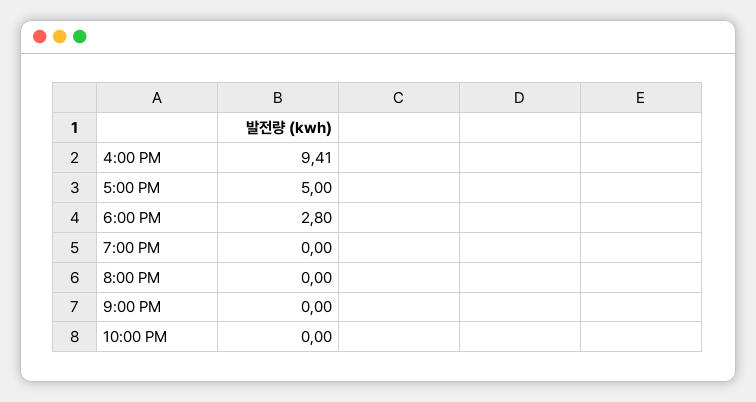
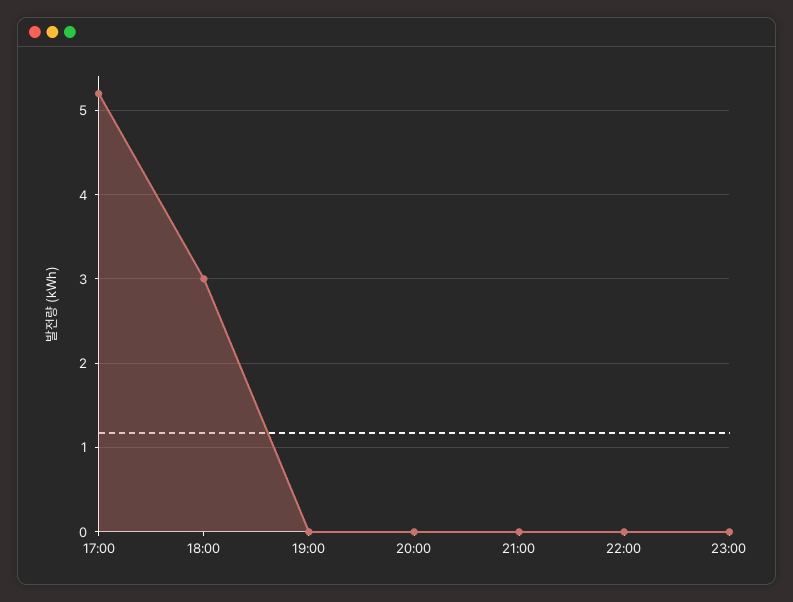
4:00 PM: 9.41 -> none
5:00 PM: 5 -> 5.2
6:00 PM: 2.8 -> 3
23:00: none -> 0

